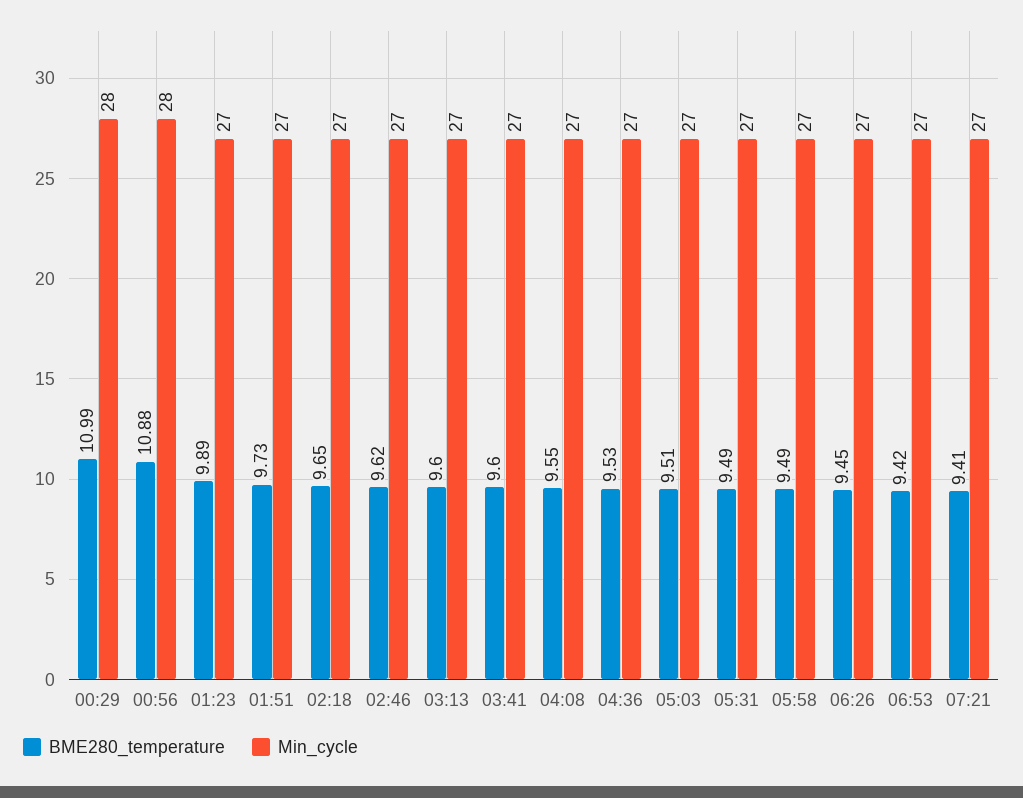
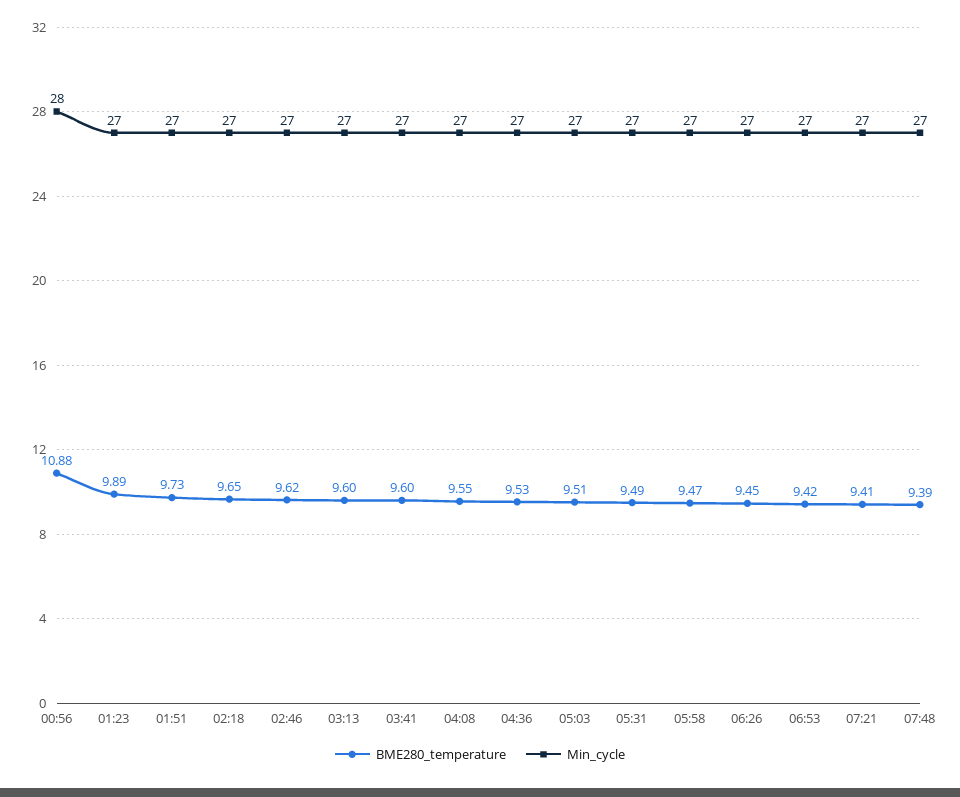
BME280_temperature, 00:29: 10.99 -> none
Min_cycle, 00:29: 28 -> none
BME280_temperature, 05:58: 9.49 -> 9.47
BME280_temperature, 07:48: none -> 9.39
Min_cycle, 07:48: none -> 27

